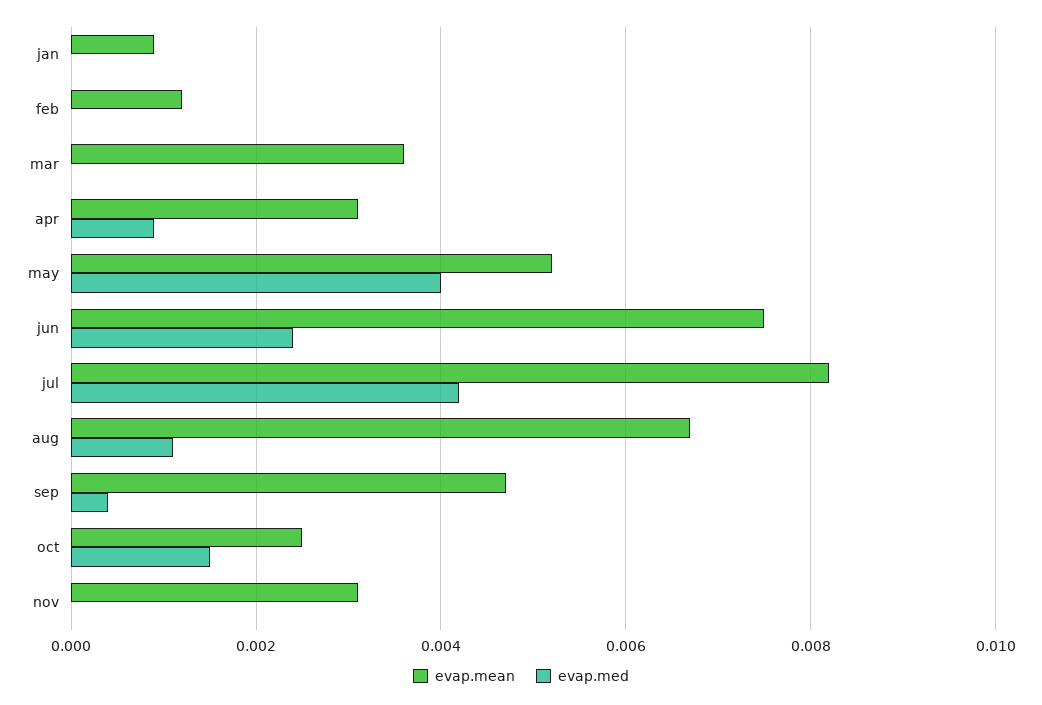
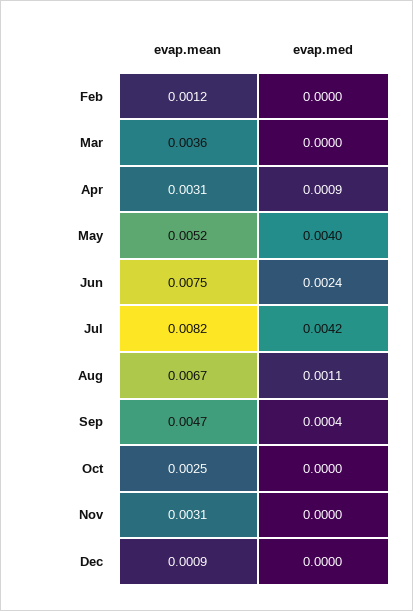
evap.mean, jan: 0.001 -> none
evap.med, jan: 0 -> none
evap.med, oct: 0.0015 -> 0
evap.mean, Dec: none -> 0.0009
evap.med, Dec: none -> 0

